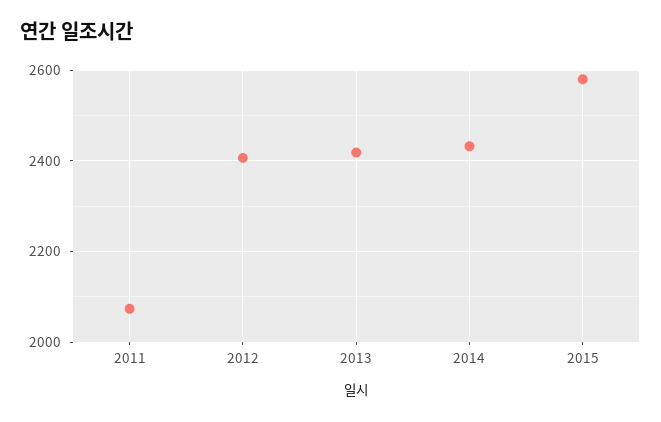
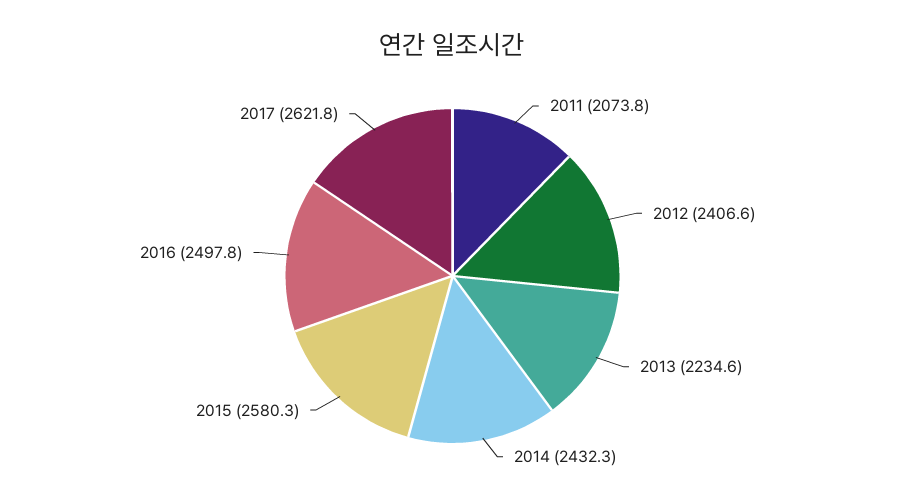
2013: 2420 -> 2234.6
2016: none -> 2497.8
2017: none -> 2621.8

